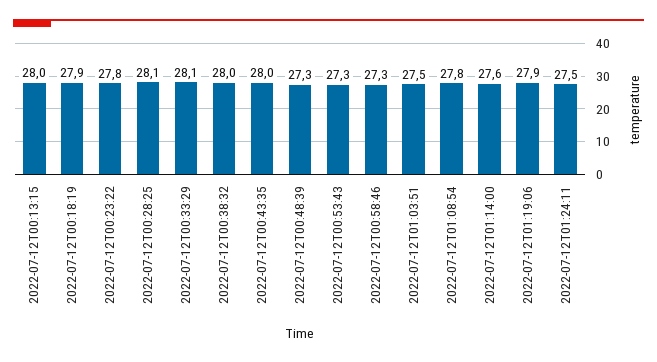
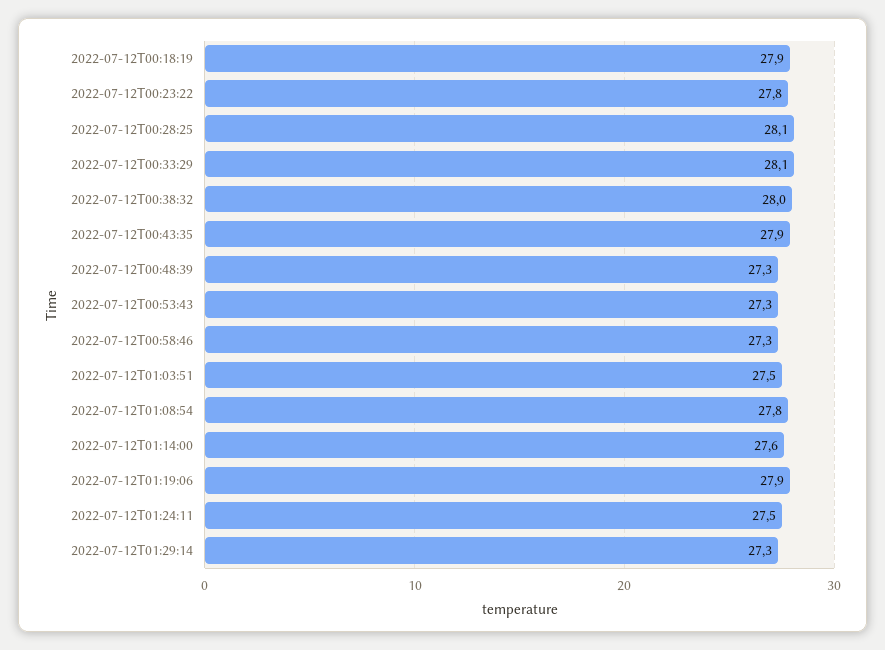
2022-07-12T00:13:15: 28 -> none
2022-07-12T00:43:35: 28 -> 27.9
2022-07-12T01:29:14: none -> 27.3

